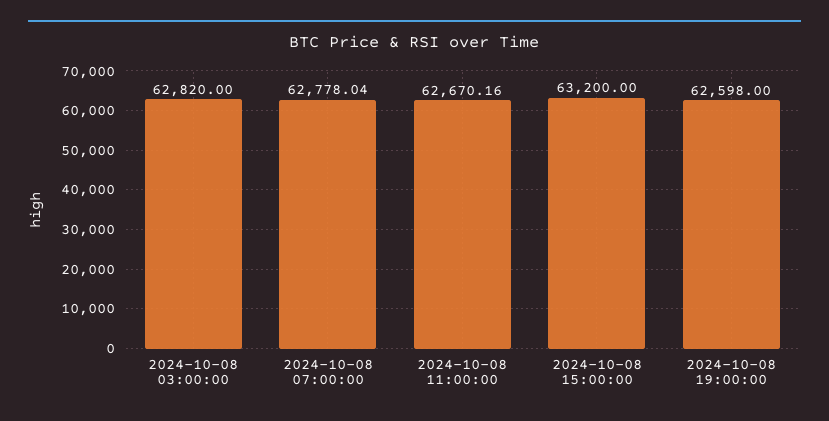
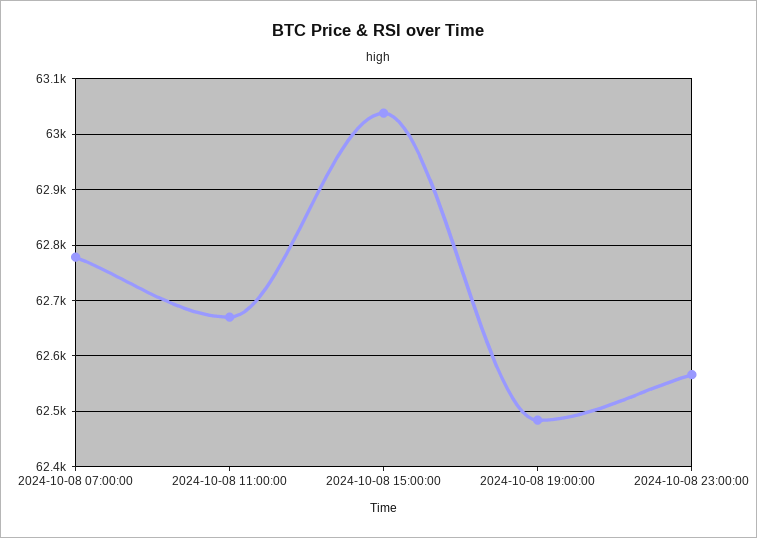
2024-10-08 03:00:00: 62820 -> none
2024-10-08 15:00:00: 63200 -> 63040
2024-10-08 19:00:00: 62598 -> 62480
2024-10-08 23:00:00: none -> 62560

